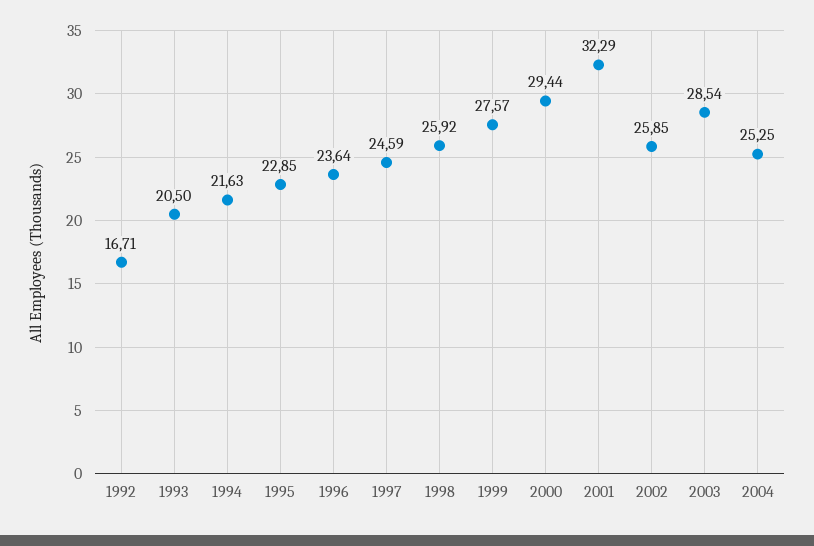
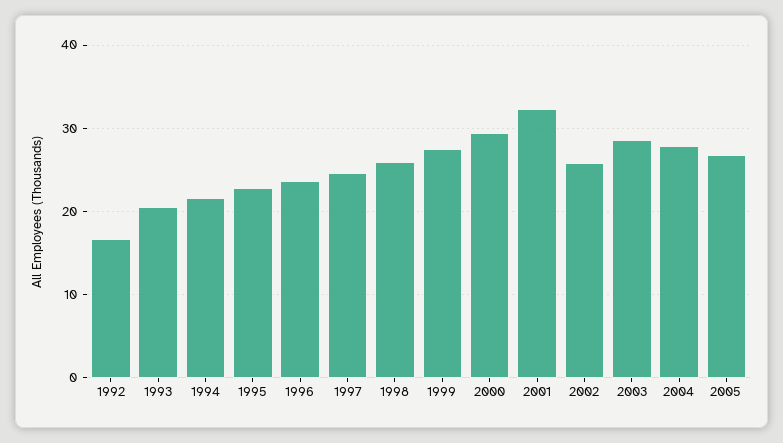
2004: 25.25 -> 28
2005: none -> 27

